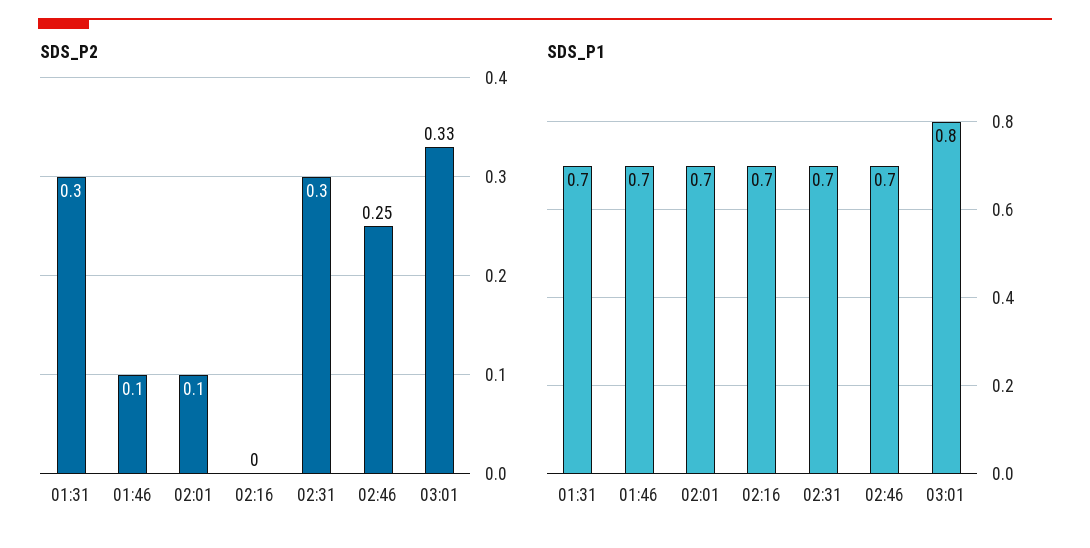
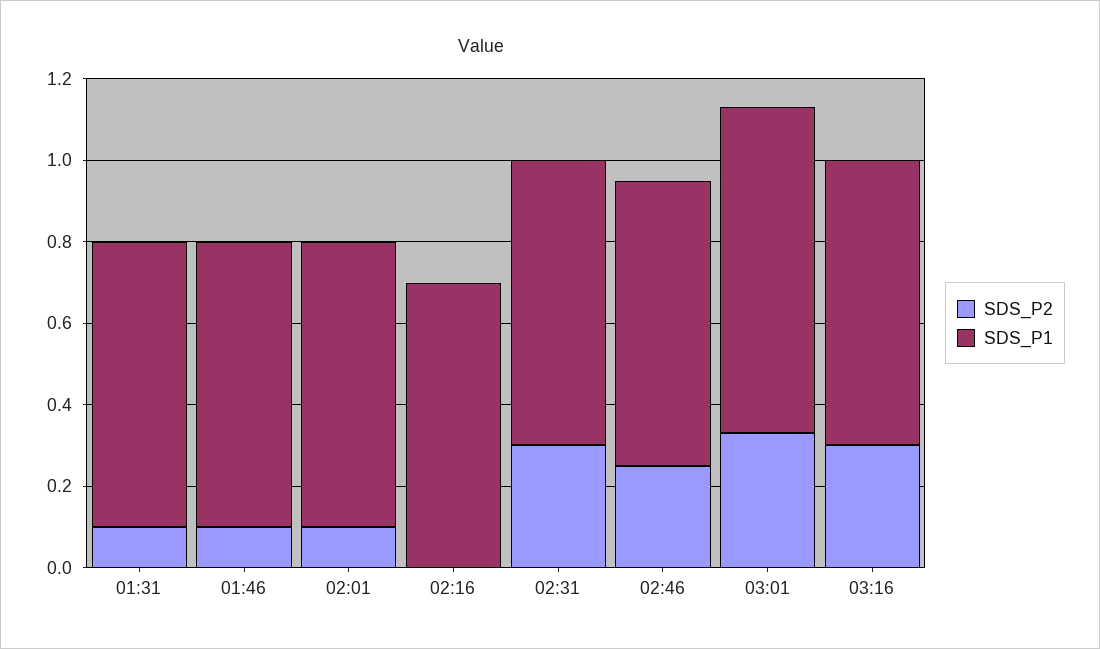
SDS_P2, 01:31: 0.3 -> 0.1
SDS_P2, 03:16: none -> 0.3
SDS_P1, 03:16: none -> 0.7

